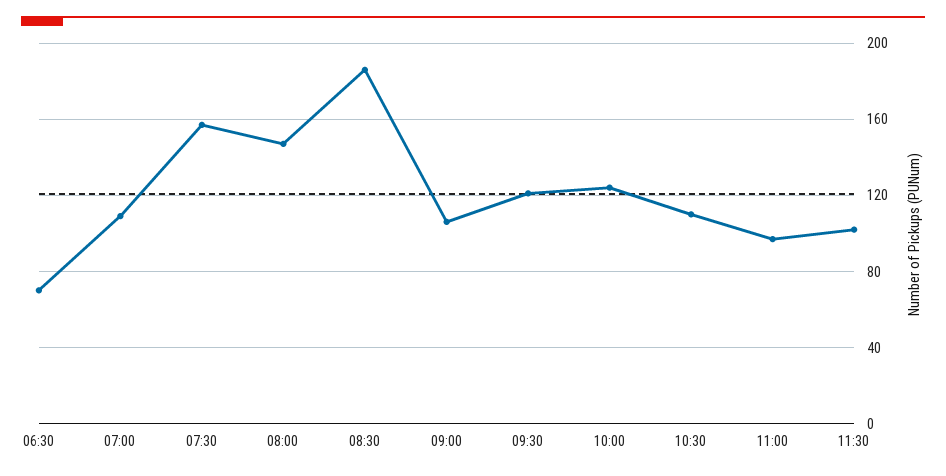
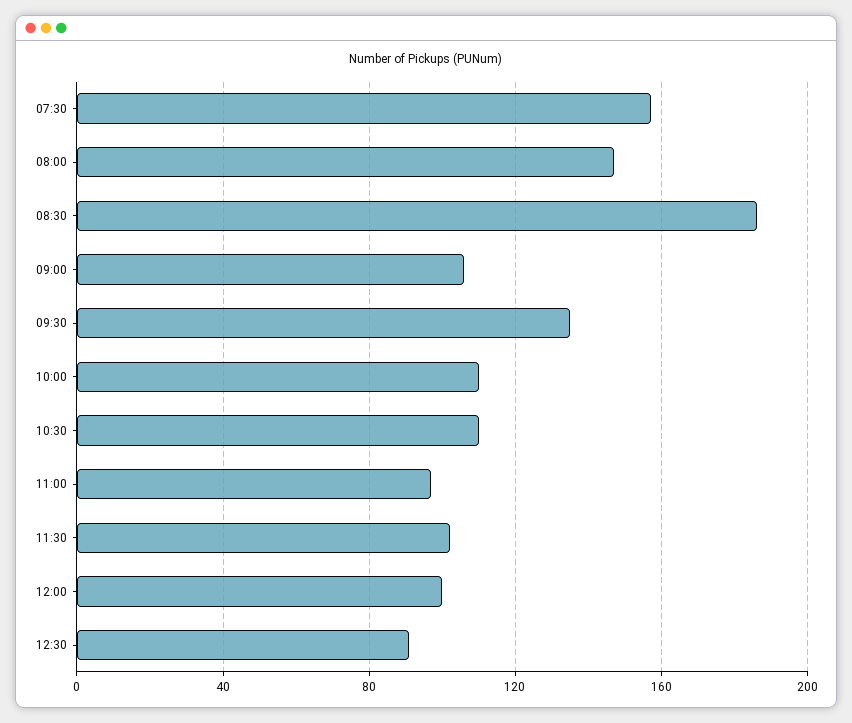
06:30: 70 -> none
07:00: 110 -> none
09:30: 120 -> 135
10:00: 125 -> 110
12:00: none -> 100
12:30: none -> 90

